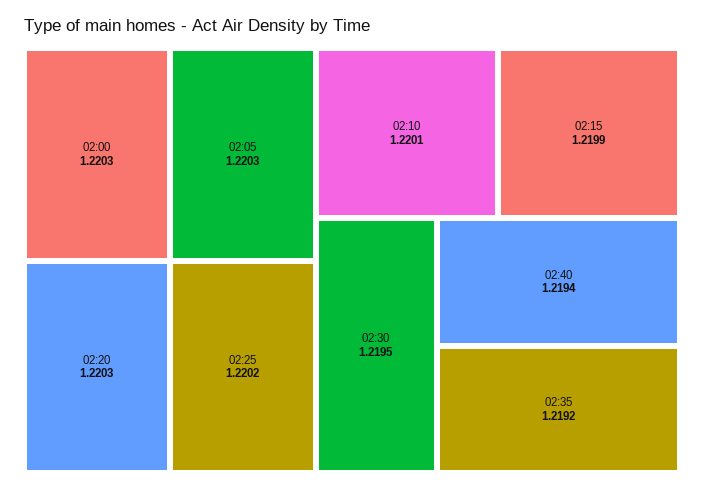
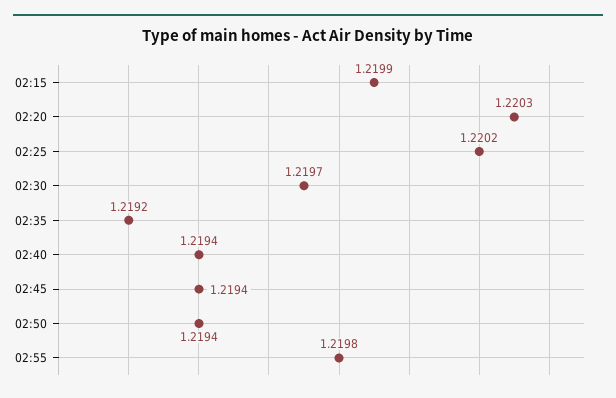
02:00: 1.2203 -> none
02:05: 1.2203 -> none
02:10: 1.2201 -> none
02:30: 1.2195 -> 1.2197
02:45: none -> 1.2194
02:50: none -> 1.2194
02:55: none -> 1.2198

